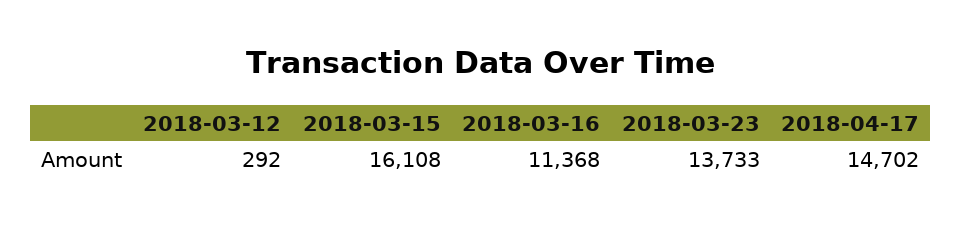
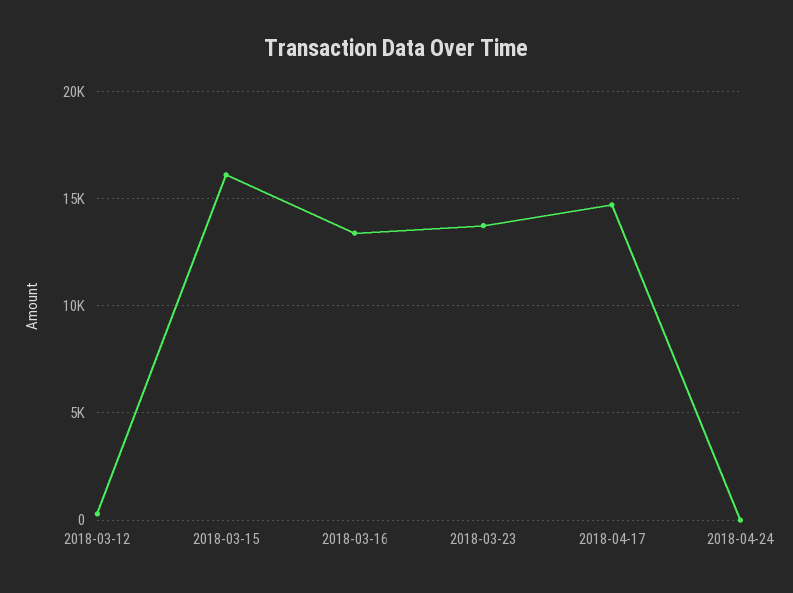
2018-03-16: 11368 -> 13500
2018-04-24: none -> 0

